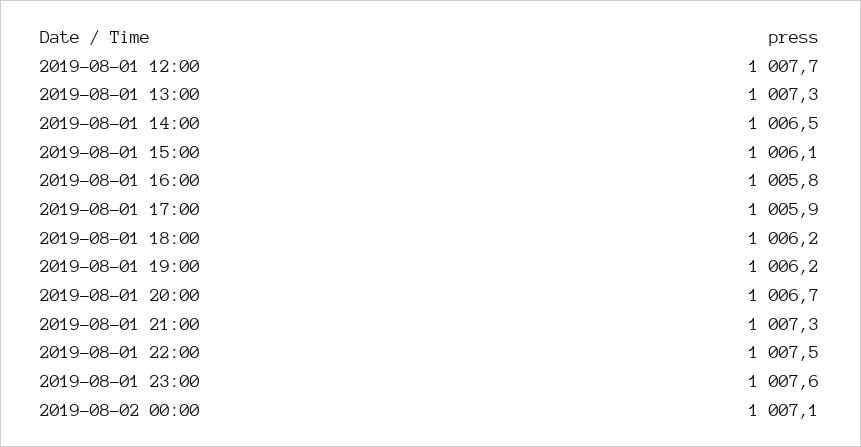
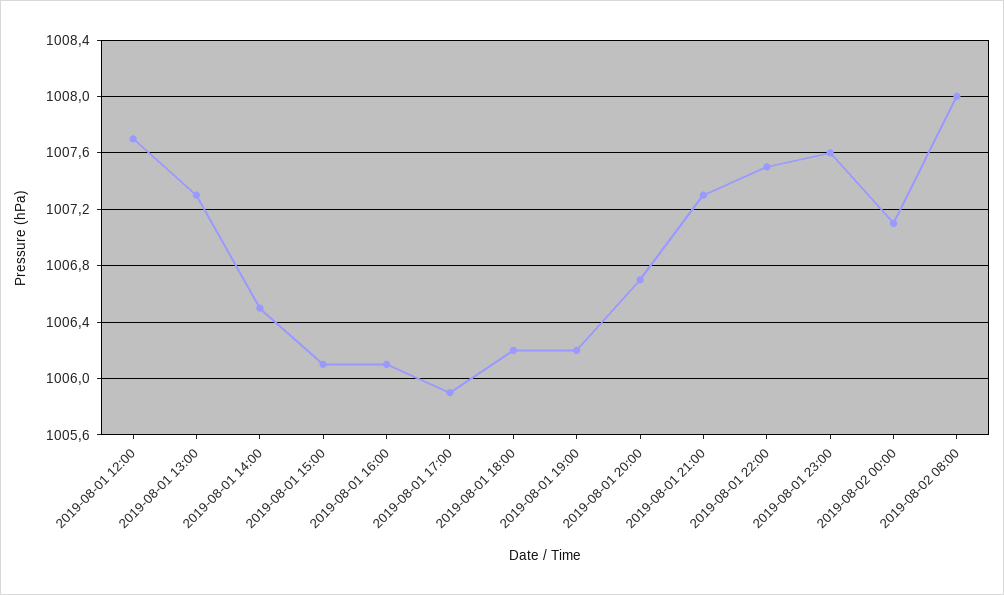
2019-08-01 16:00: 1005.8 -> 1006.1
2019-08-02 08:00: none -> 1008

